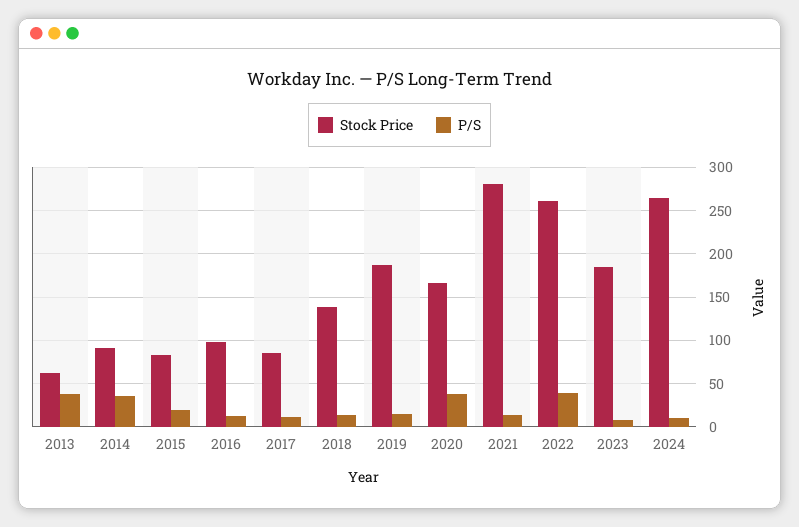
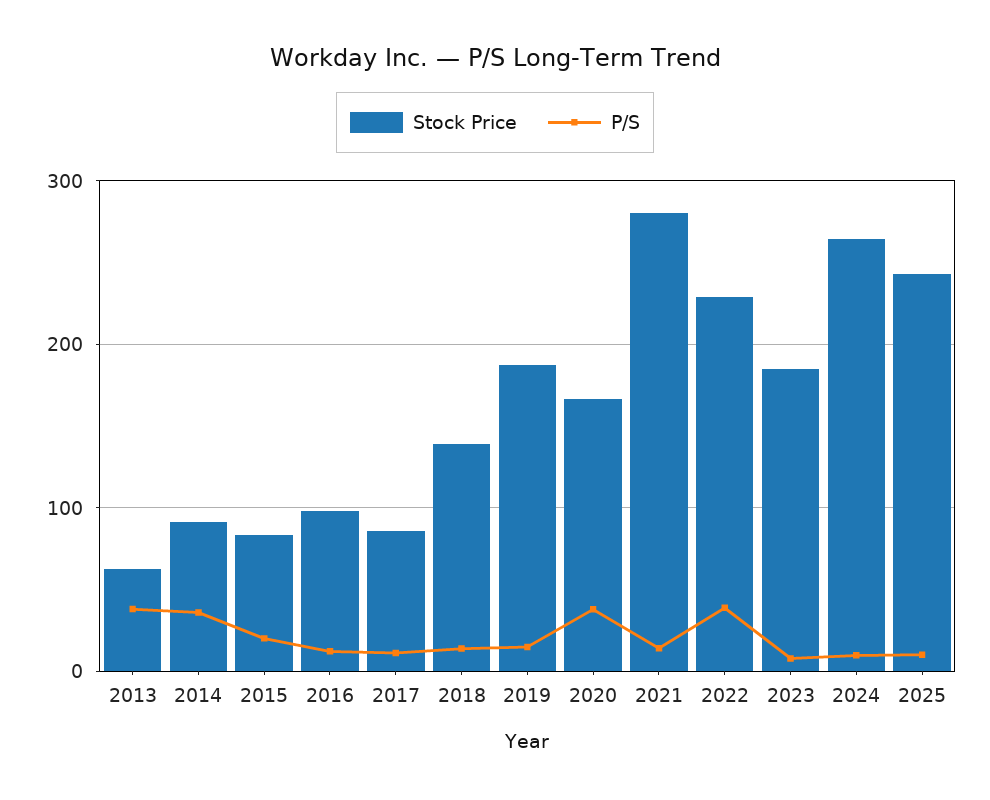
Stock Price, 2022: 260 -> 230
Stock Price, 2025: none -> 240
P/S, 2025: none -> 10

